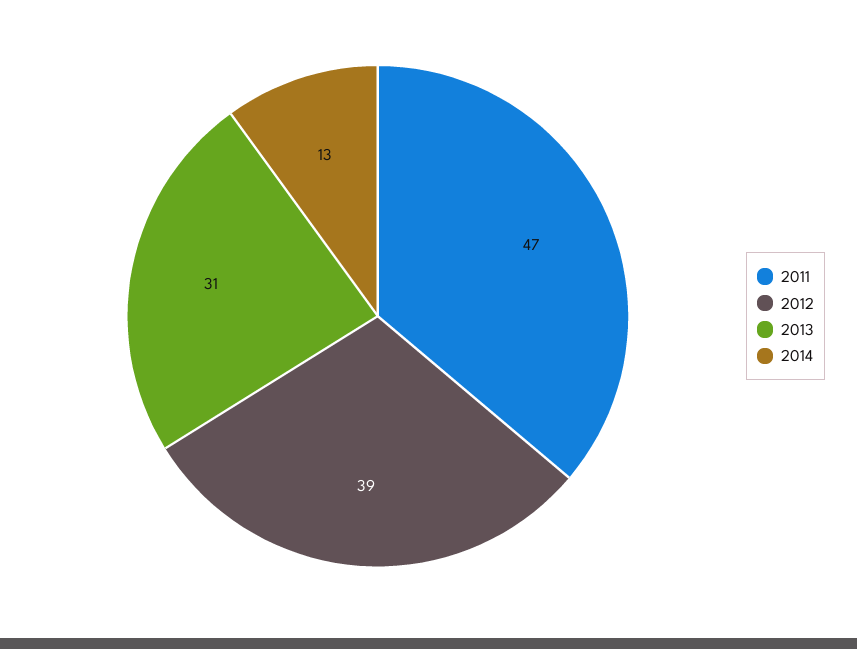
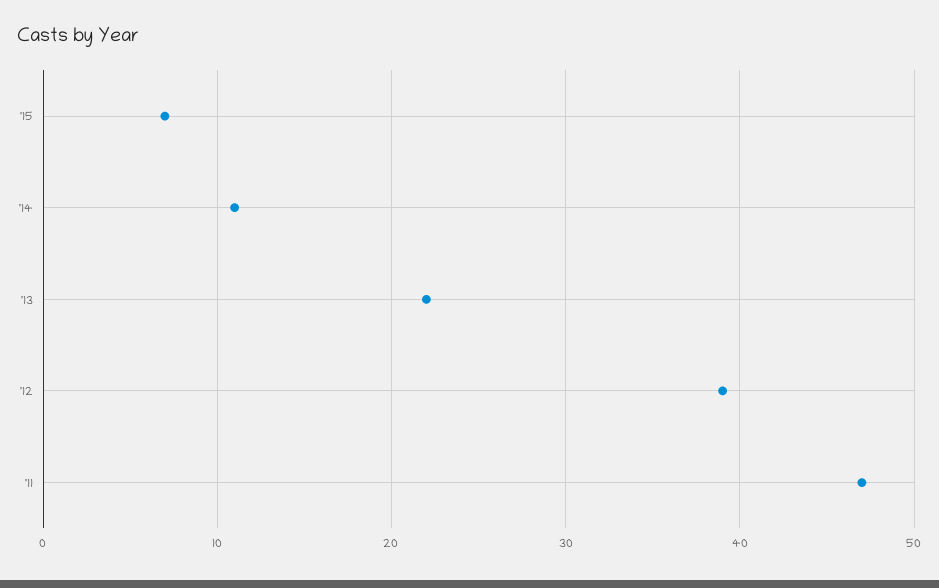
2013: 31 -> 22
2014: 13 -> 11
'15: none -> 7

